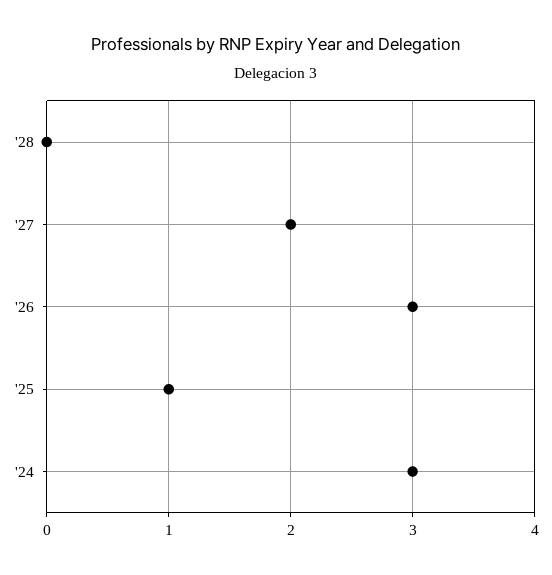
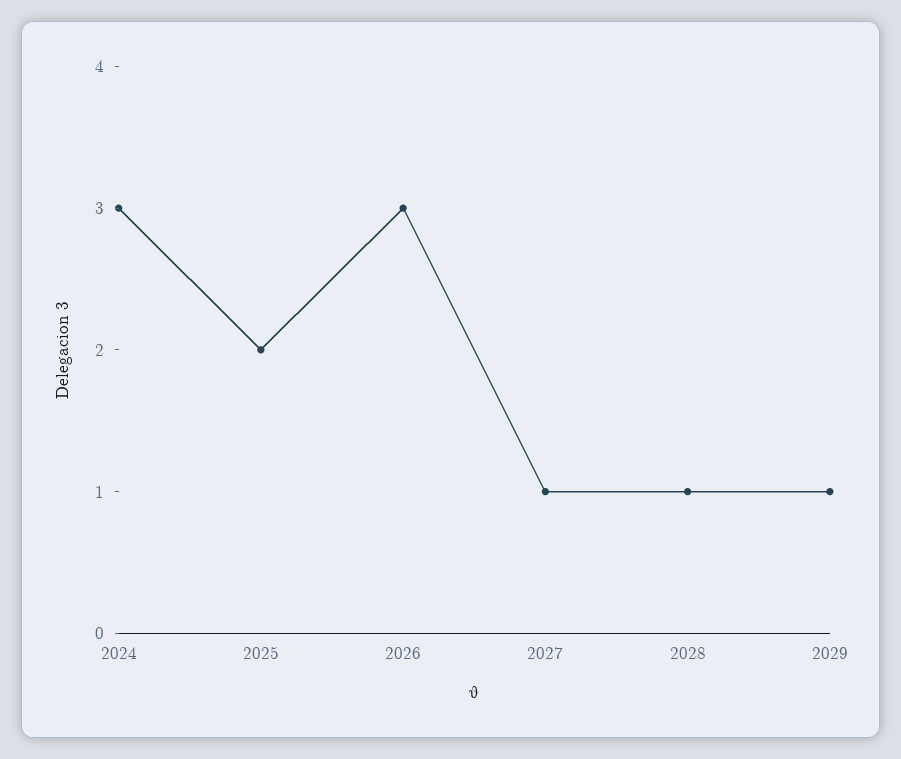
'28: 0 -> 1
'27: 2 -> 1
'25: 1 -> 2
2029: none -> 1

